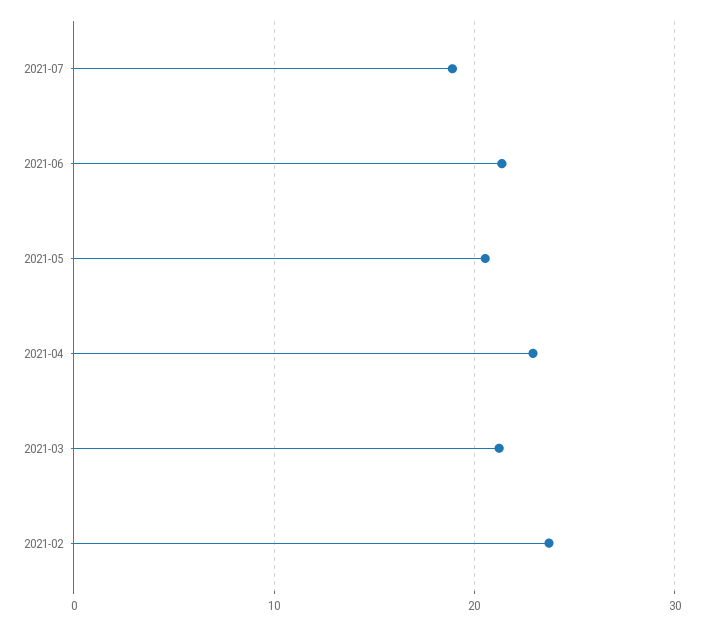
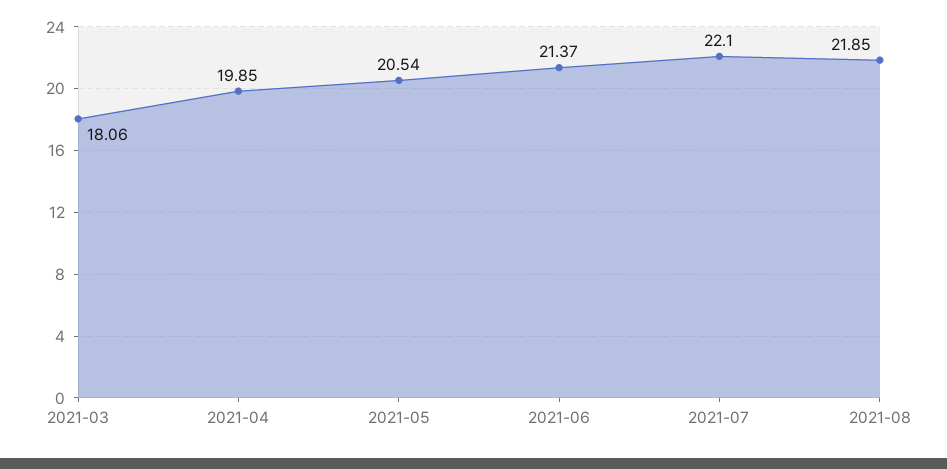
2021-07: 19 -> 22.1
2021-04: 23 -> 19.85
2021-03: 21 -> 18.06
2021-02: 24 -> none
2021-08: none -> 21.85

